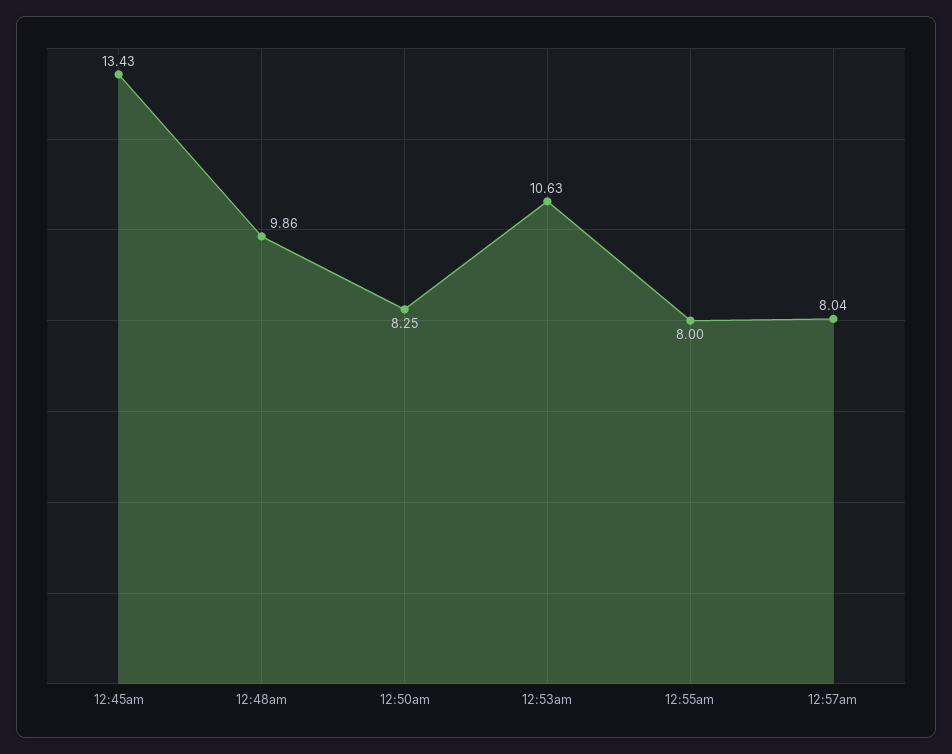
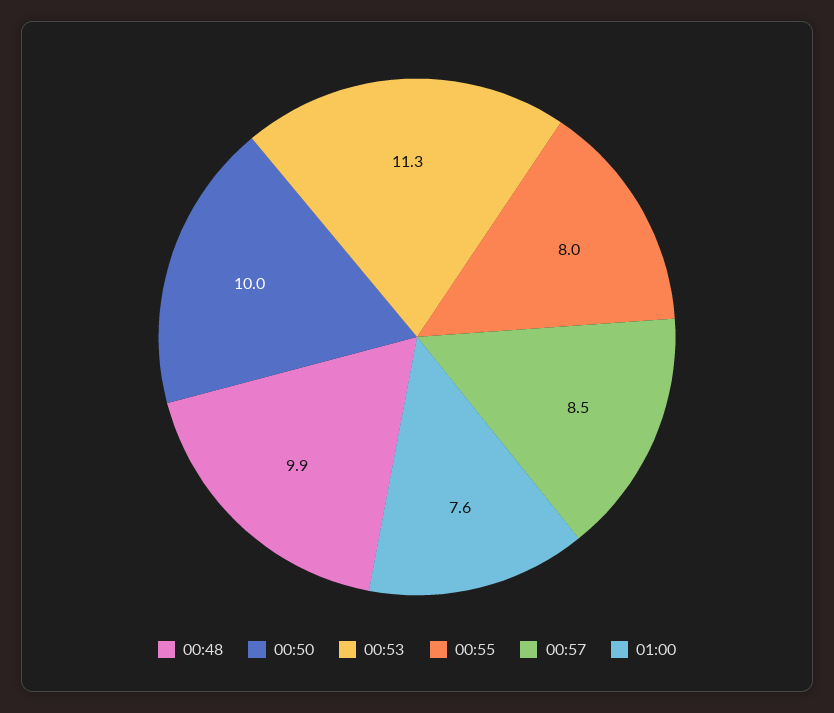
12:45am: 13.43 -> none
12:50am: 8.25 -> 10
12:53am: 10.63 -> 11.3
12:57am: 8.04 -> 8.5
01:00: none -> 7.6

